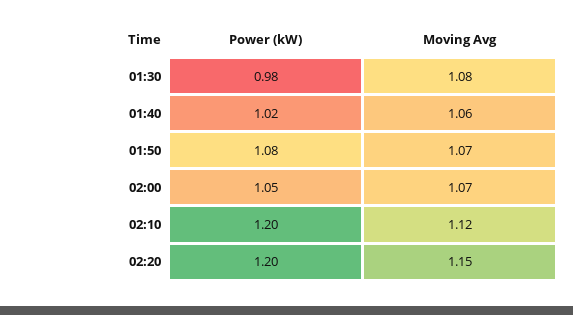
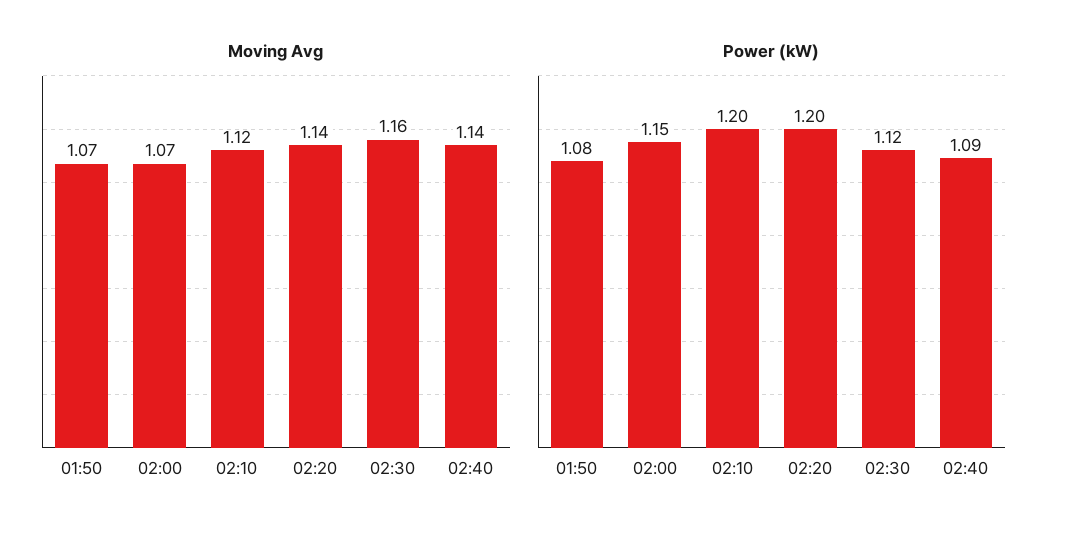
Power (kW), 01:30: 0.98 -> none
Moving Avg, 01:30: 1.08 -> none
Power (kW), 01:40: 1.02 -> none
Moving Avg, 01:40: 1.06 -> none
Power (kW), 02:00: 1.05 -> 1.15
Moving Avg, 02:20: 1.15 -> 1.14
Moving Avg, 02:30: none -> 1.16
Moving Avg, 02:40: none -> 1.14
Power (kW), 02:30: none -> 1.12
Power (kW), 02:40: none -> 1.09

